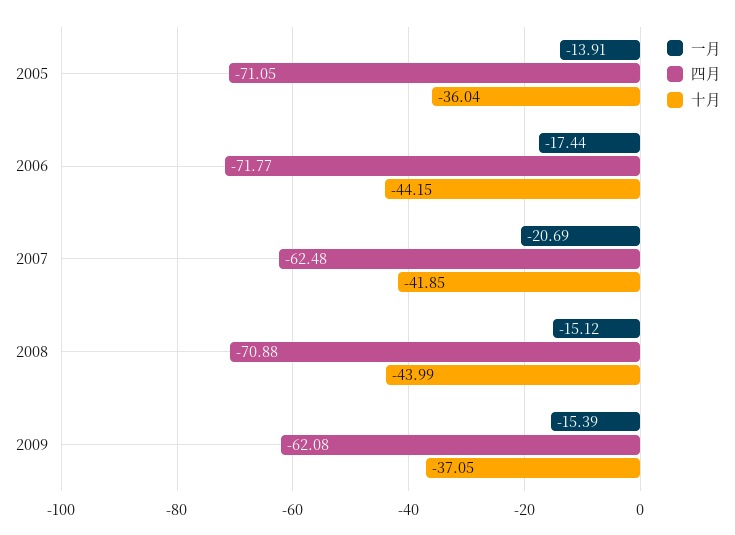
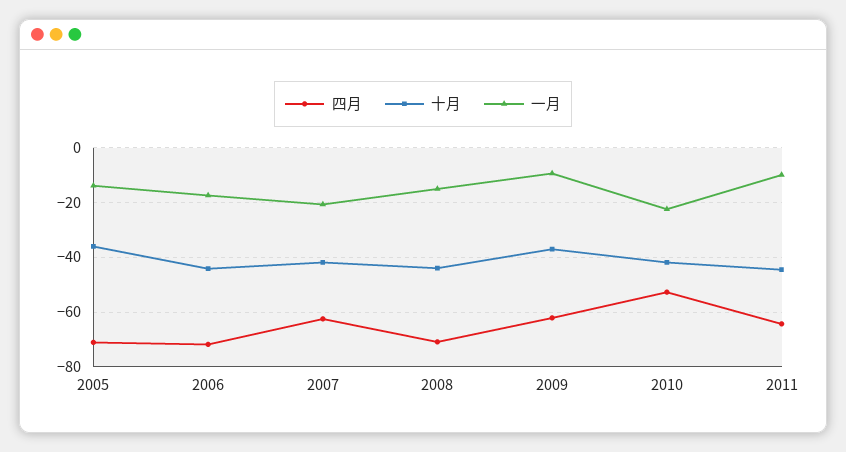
一月, 2009: -15.39 -> -10
四月, 2010: none -> -52.5
十月, 2010: none -> -42.5
一月, 2010: none -> -22.5
四月, 2011: none -> -65
十月, 2011: none -> -45
一月, 2011: none -> -10

